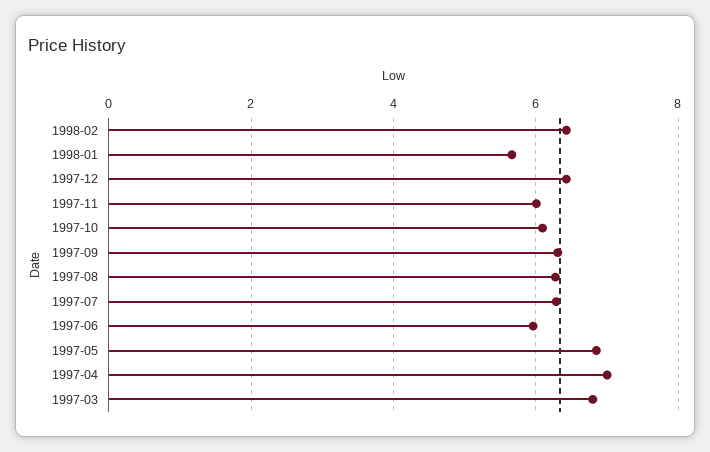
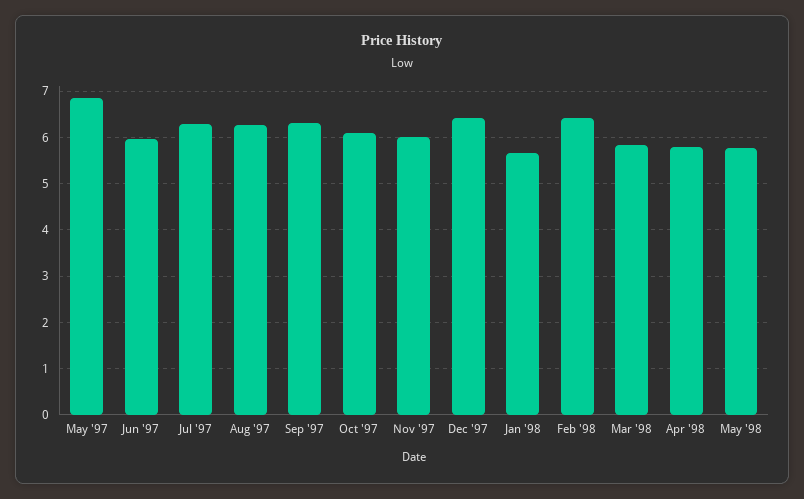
1997-04: 7 -> none
1997-03: 6.8 -> none
Mar '98: none -> 5.8
Apr '98: none -> 5.8
May '98: none -> 5.8

